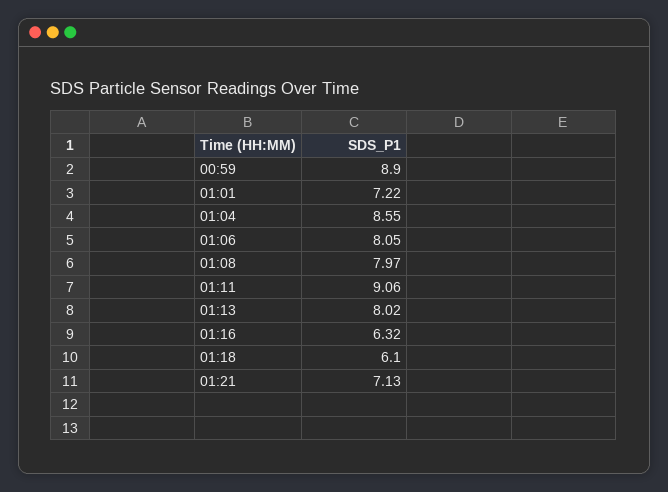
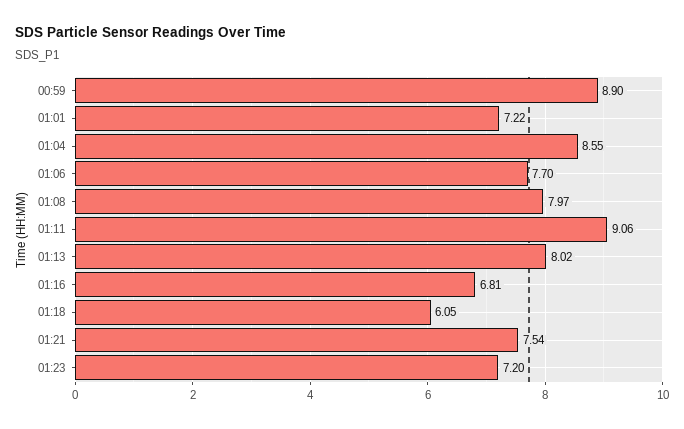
01:06: 8.05 -> 7.7
01:16: 6.32 -> 6.81
01:18: 6.1 -> 6.05
01:21: 7.13 -> 7.54
01:23: none -> 7.2

